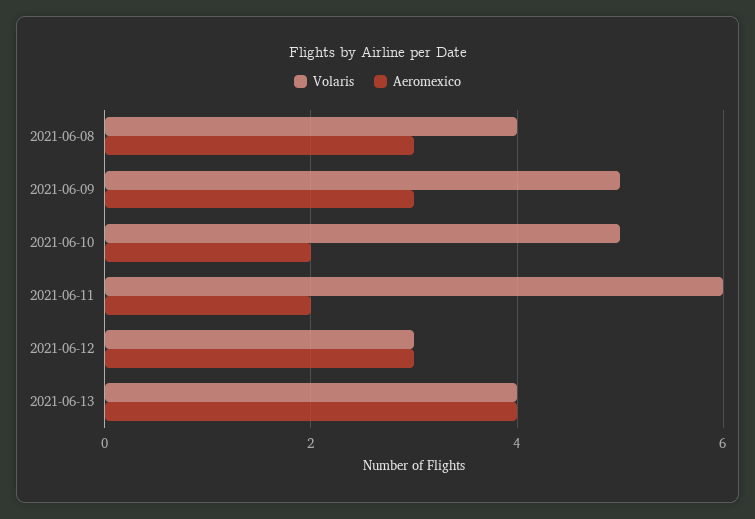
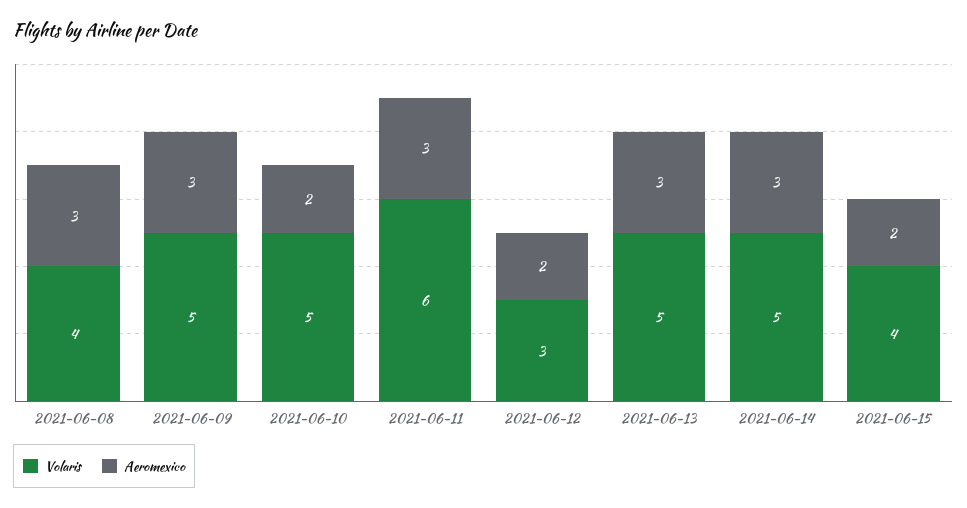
Aeromexico, 2021-06-11: 2 -> 3
Aeromexico, 2021-06-12: 3 -> 2
Volaris, 2021-06-13: 4 -> 5
Aeromexico, 2021-06-13: 4 -> 3
Volaris, 2021-06-14: none -> 5
Aeromexico, 2021-06-14: none -> 3
Volaris, 2021-06-15: none -> 4
Aeromexico, 2021-06-15: none -> 2

